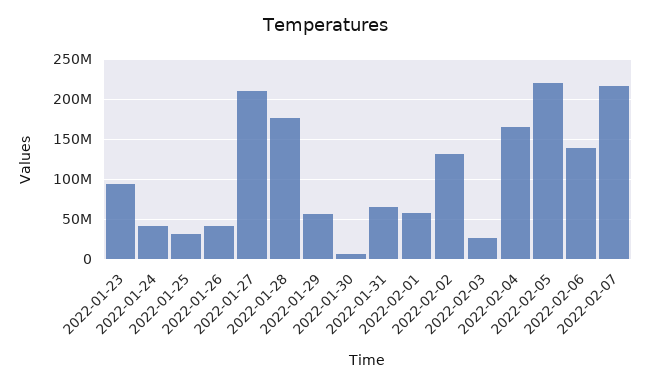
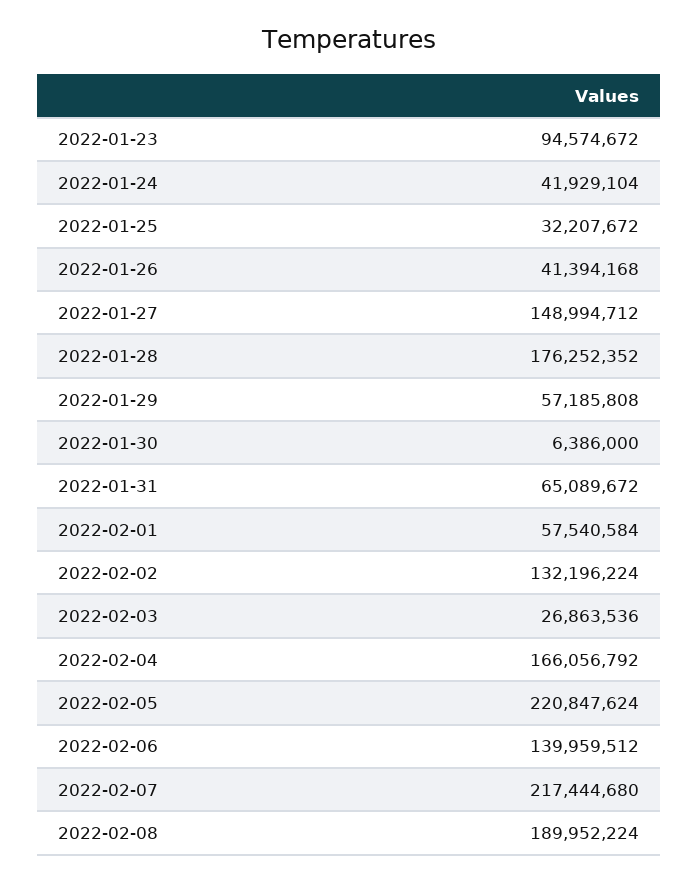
2022-01-27: 210000000 -> 148994712
2022-02-08: none -> 189952224

